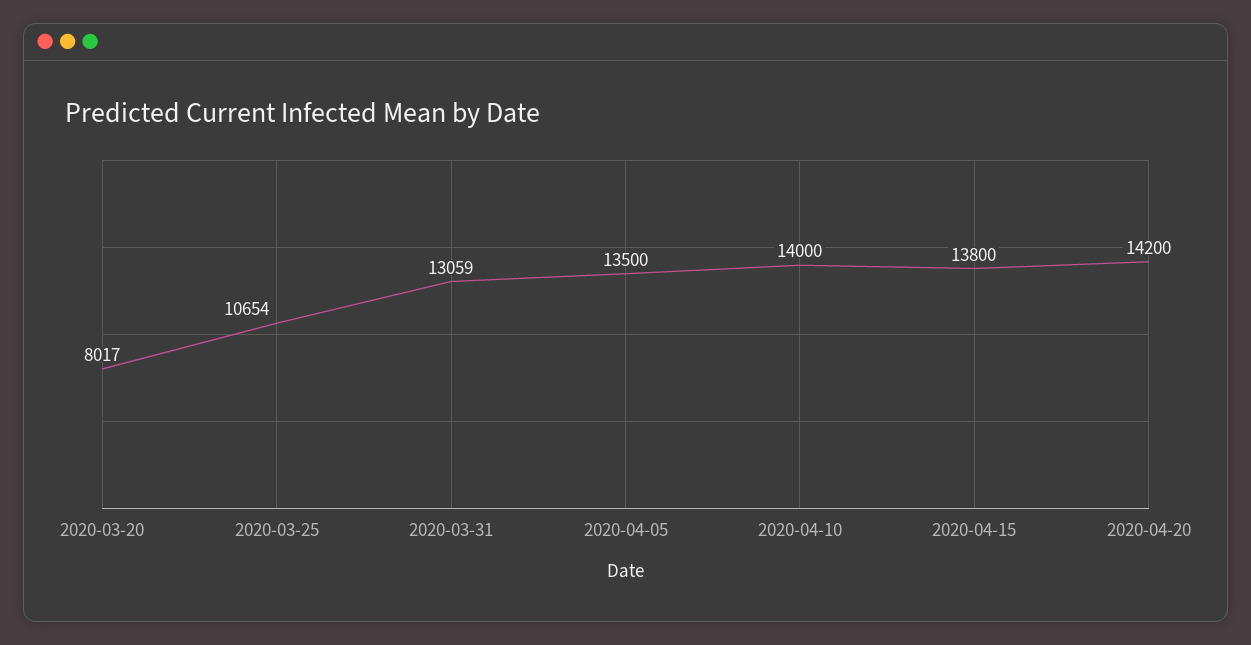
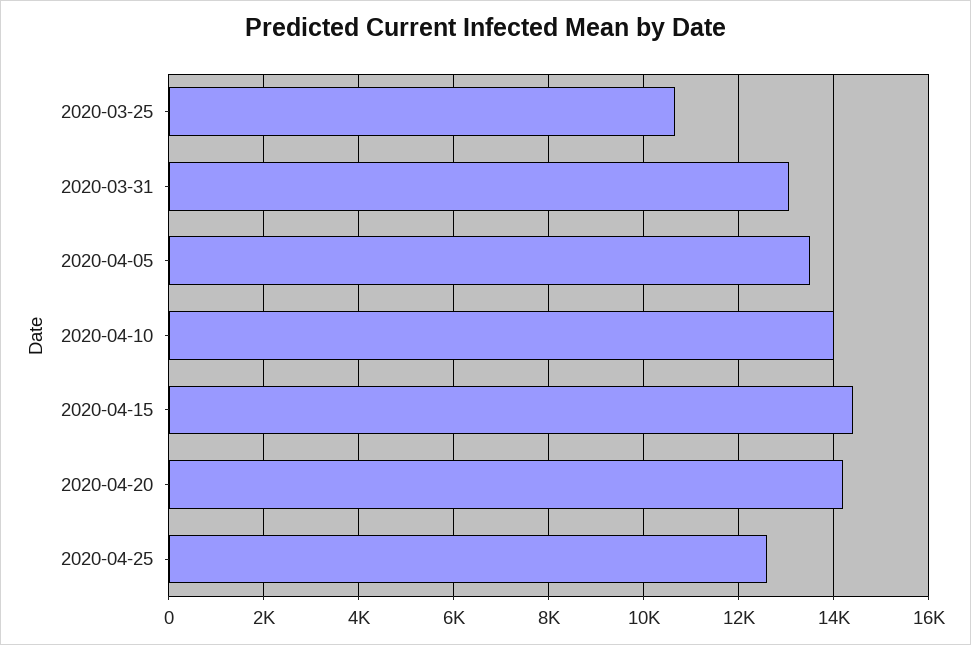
2020-03-20: 8017 -> none
2020-04-15: 13800 -> 14400
2020-04-25: none -> 12600

